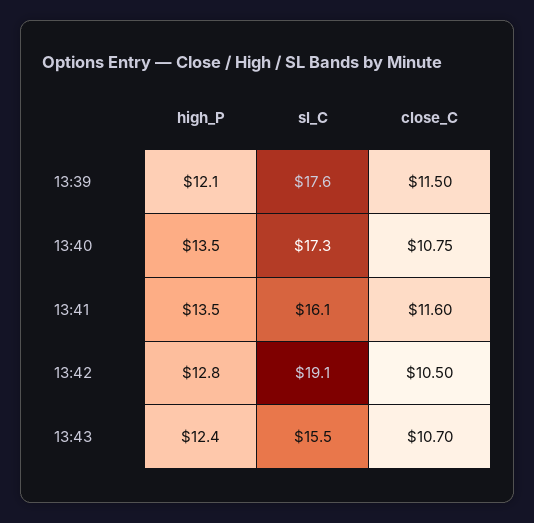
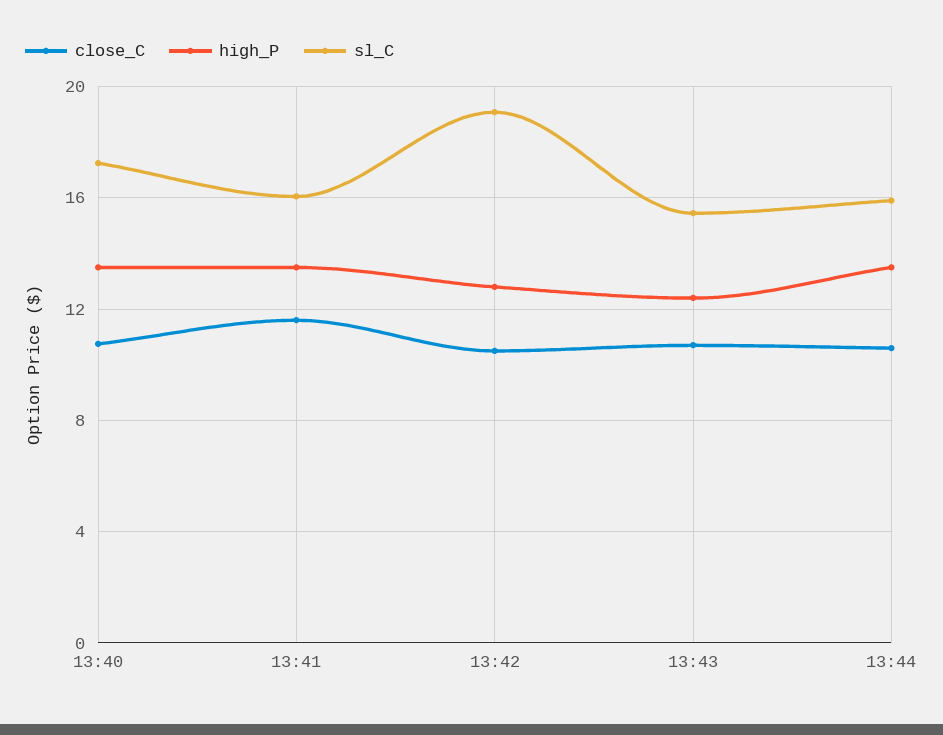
high_P, 13:39: 12.1 -> none
sl_C, 13:39: 17.6 -> none
close_C, 13:39: 11.5 -> none
close_C, 13:44: none -> 10.5
high_P, 13:44: none -> 13.5
sl_C, 13:44: none -> 16

